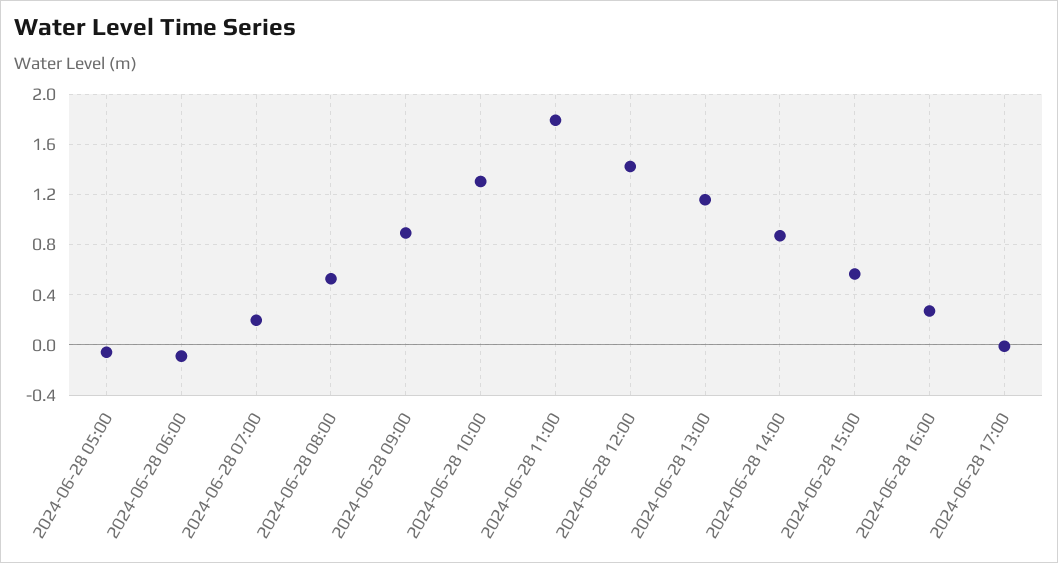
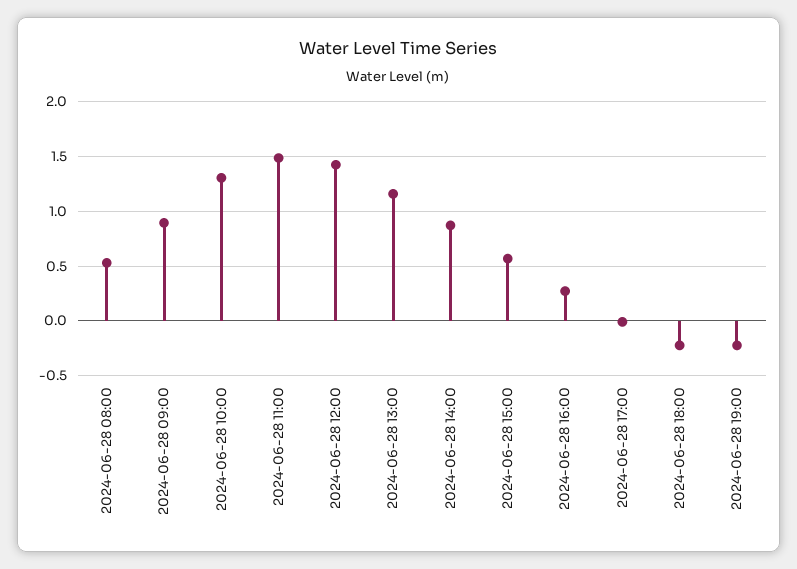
2024-06-28 05:00: -0.05 -> none
2024-06-28 06:00: -0.1 -> none
2024-06-28 07:00: 0.2 -> none
2024-06-28 11:00: 1.8 -> 1.5
2024-06-28 18:00: none -> -0.2
2024-06-28 19:00: none -> -0.2

